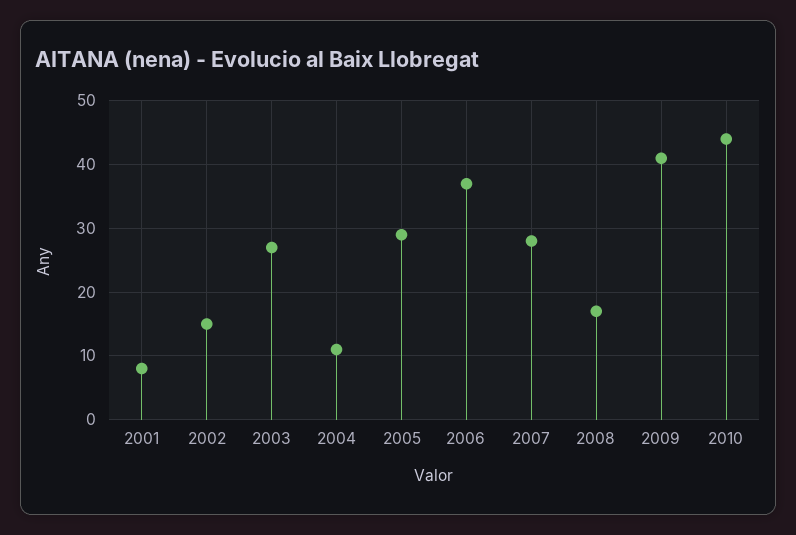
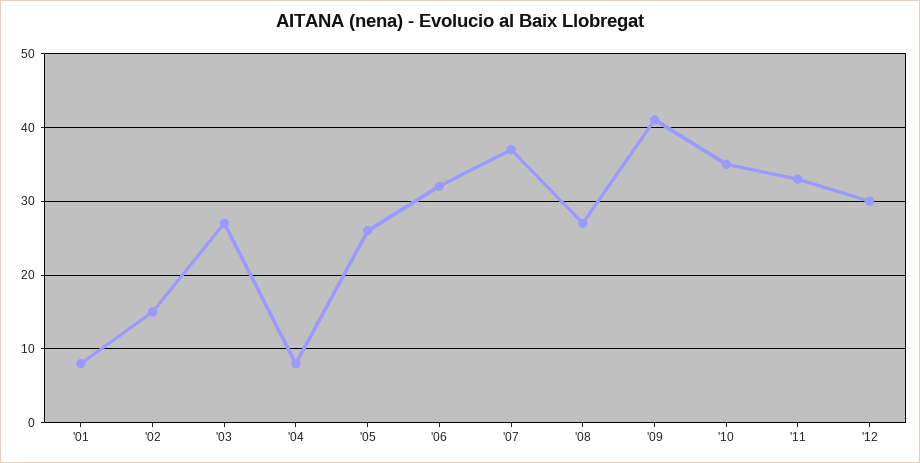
2004: 11 -> 8
2005: 29 -> 26
2006: 37 -> 32
2007: 28 -> 37
2008: 17 -> 27
2010: 44 -> 35
'11: none -> 33
'12: none -> 30

